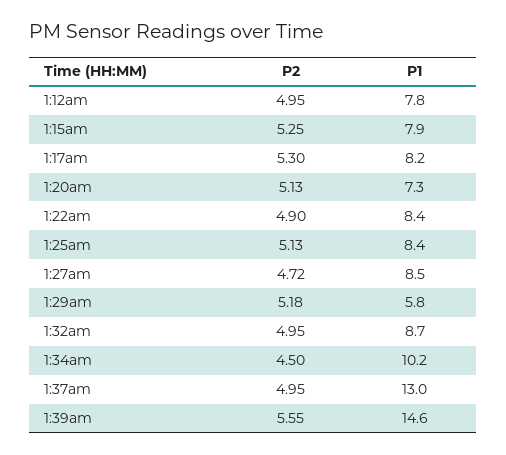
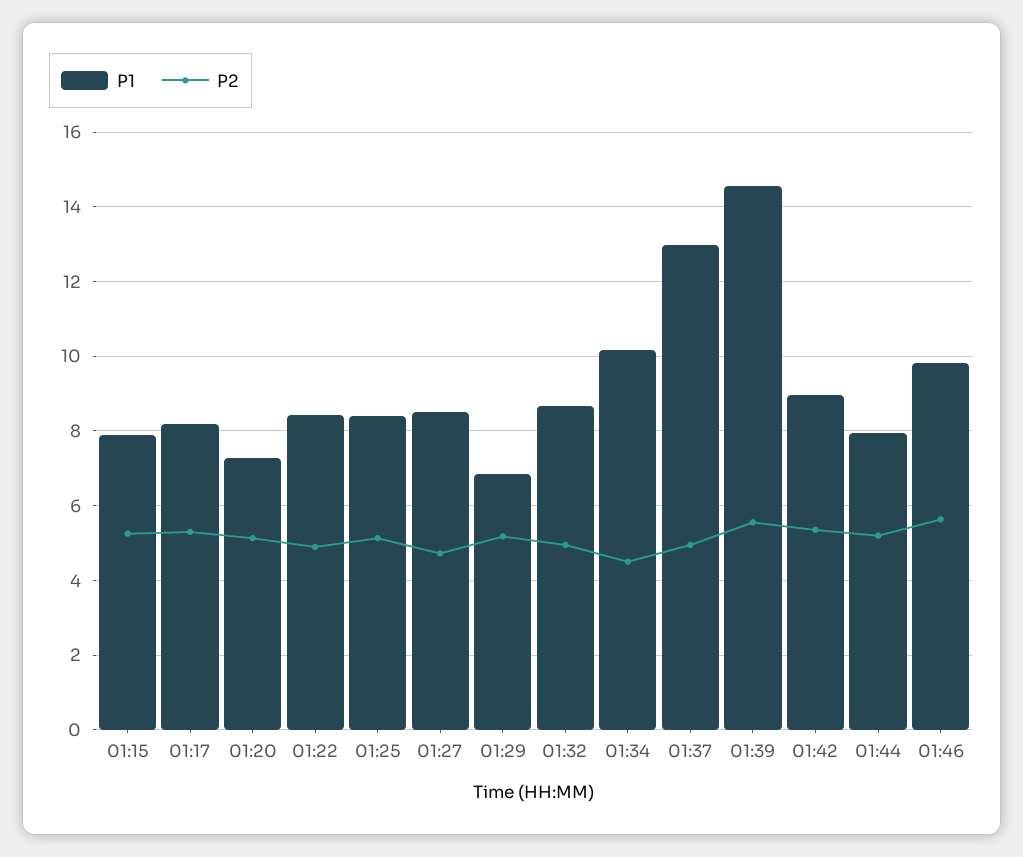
P2, 1:12am: 4.95 -> none
P1, 1:12am: 7.8 -> none
P1, 1:29am: 5.8 -> 6.8
P1, 01:42: none -> 9
P2, 01:42: none -> 5.4
P1, 01:44: none -> 8
P2, 01:44: none -> 5.2
P1, 01:46: none -> 9.8
P2, 01:46: none -> 5.6

